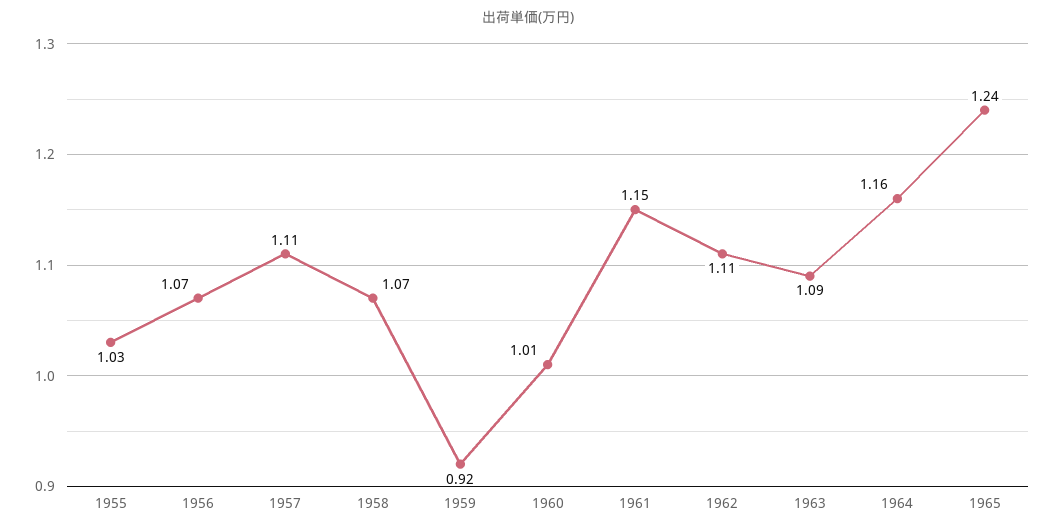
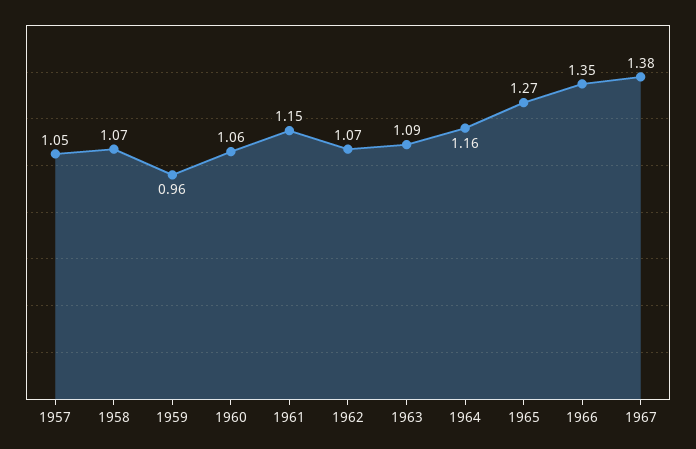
1955: 1.03 -> none
1956: 1.07 -> none
1957: 1.11 -> 1.05
1959: 0.92 -> 0.96
1960: 1.01 -> 1.06
1962: 1.11 -> 1.07
1965: 1.24 -> 1.27
1966: none -> 1.35
1967: none -> 1.38

